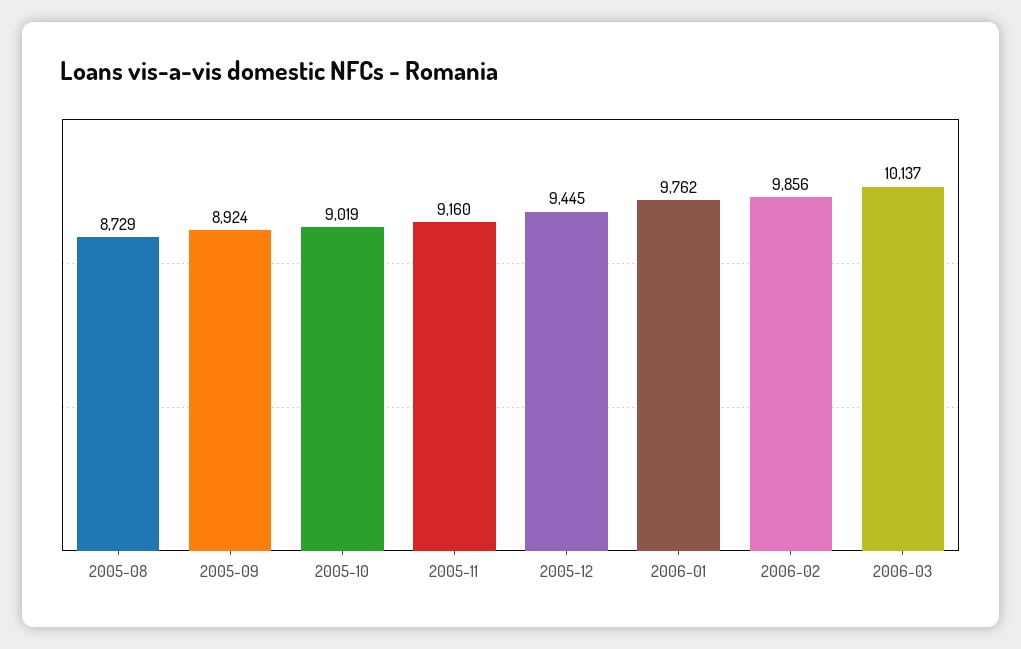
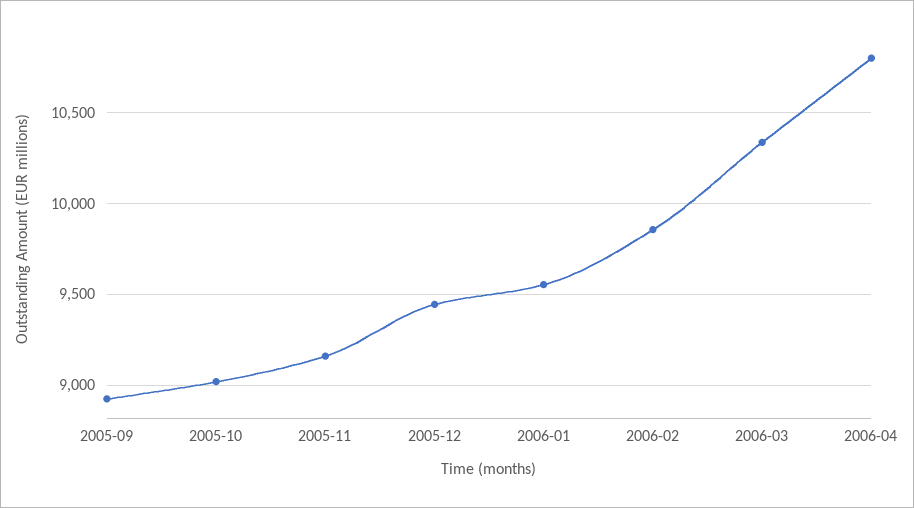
2005-08: 8729 -> none
2006-01: 9762 -> 9550
2006-03: 10137 -> 10350
2006-04: none -> 10800

